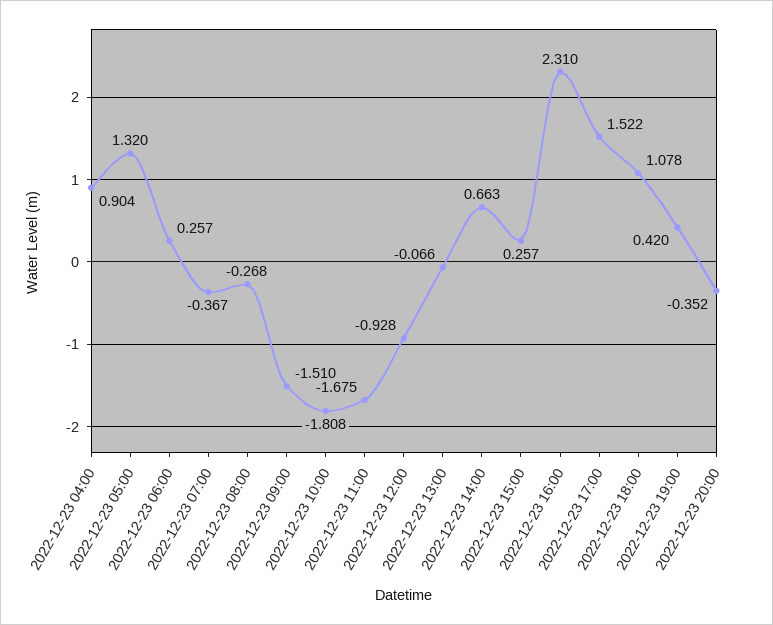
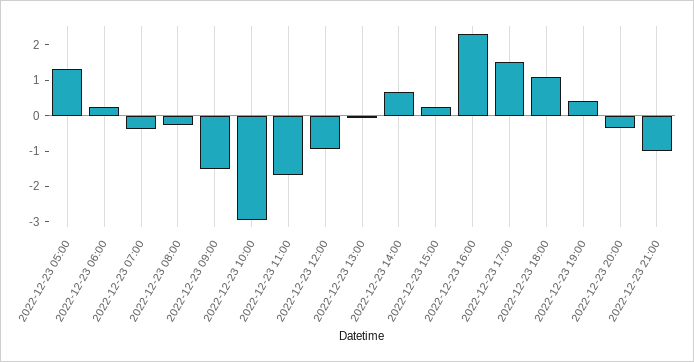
2022-12-23 04:00: 0.904 -> none
2022-12-23 10:00: -1.808 -> -3
2022-12-23 21:00: none -> -1

